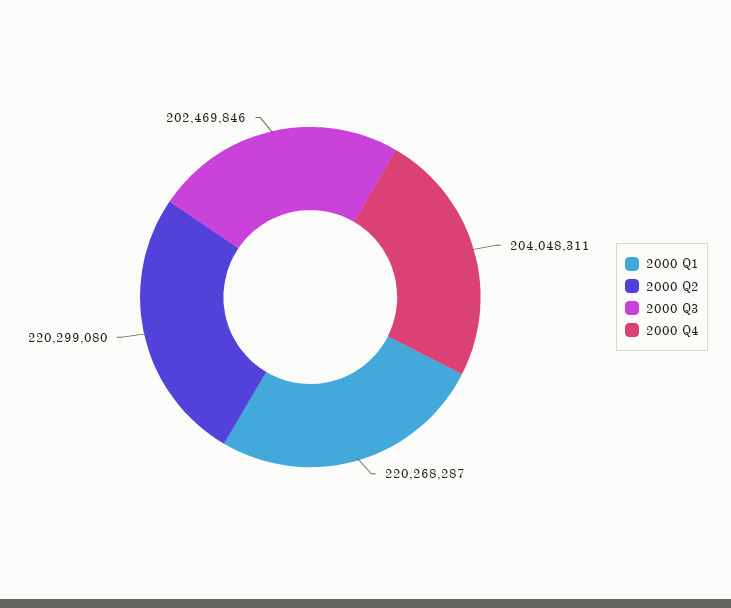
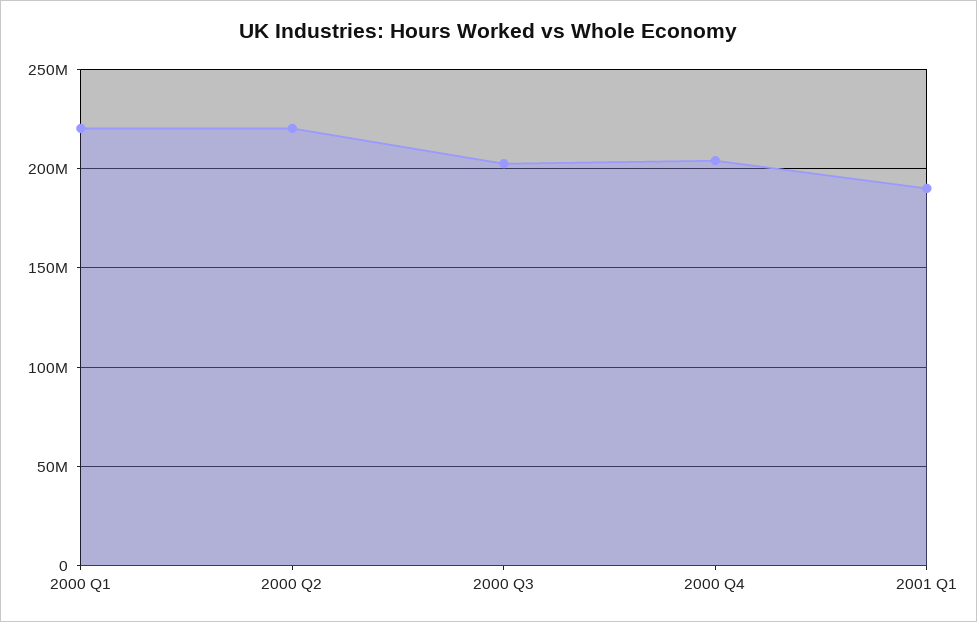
2001 Q1: none -> 190000000

